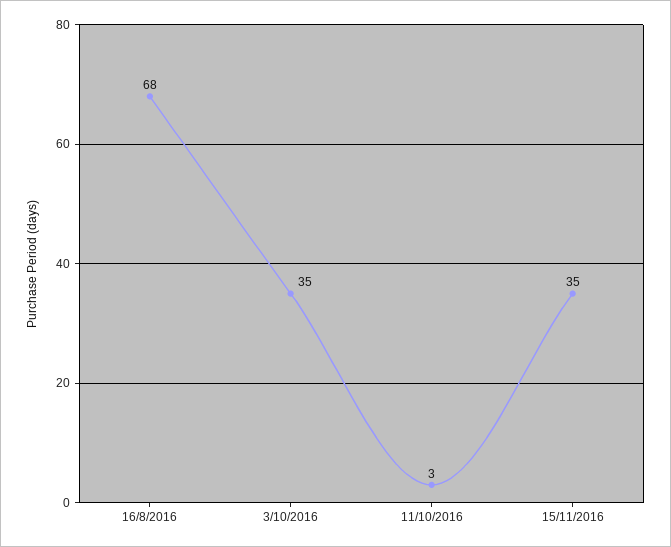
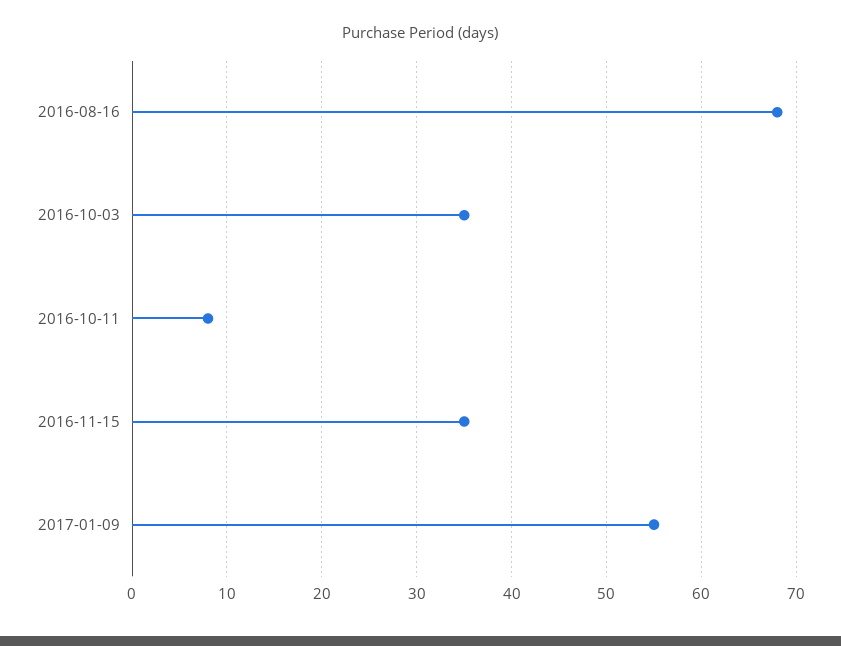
11/10/2016: 3 -> 8
2017-01-09: none -> 55

